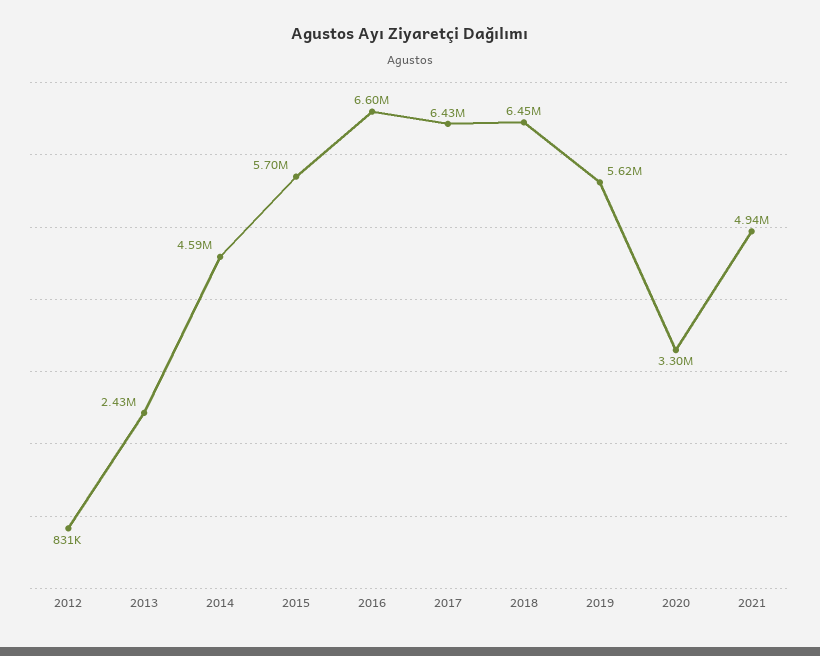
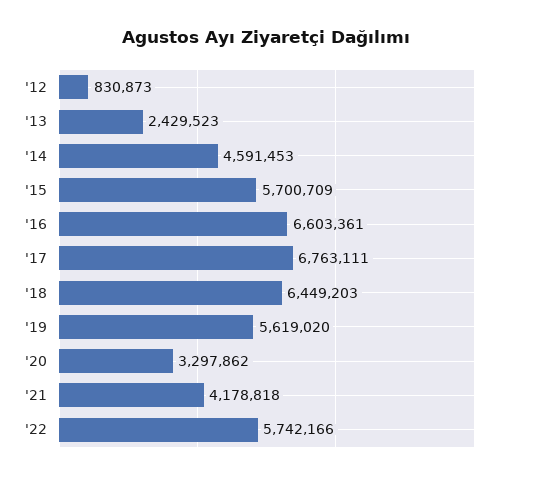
2017: 6430000 -> 6763111
2021: 4940000 -> 4178818
'22: none -> 5742166

